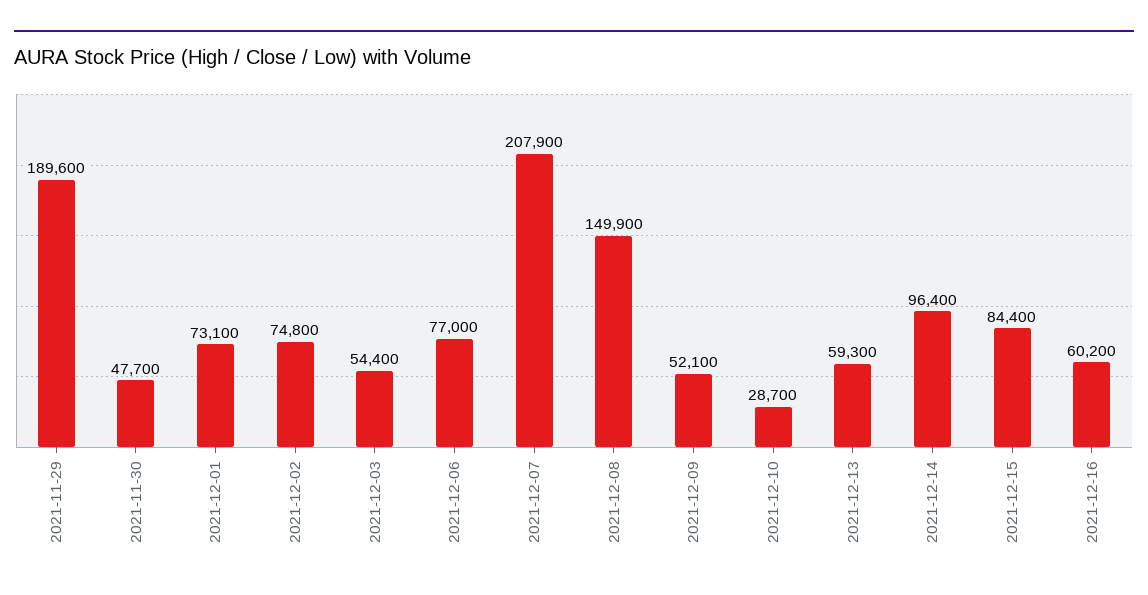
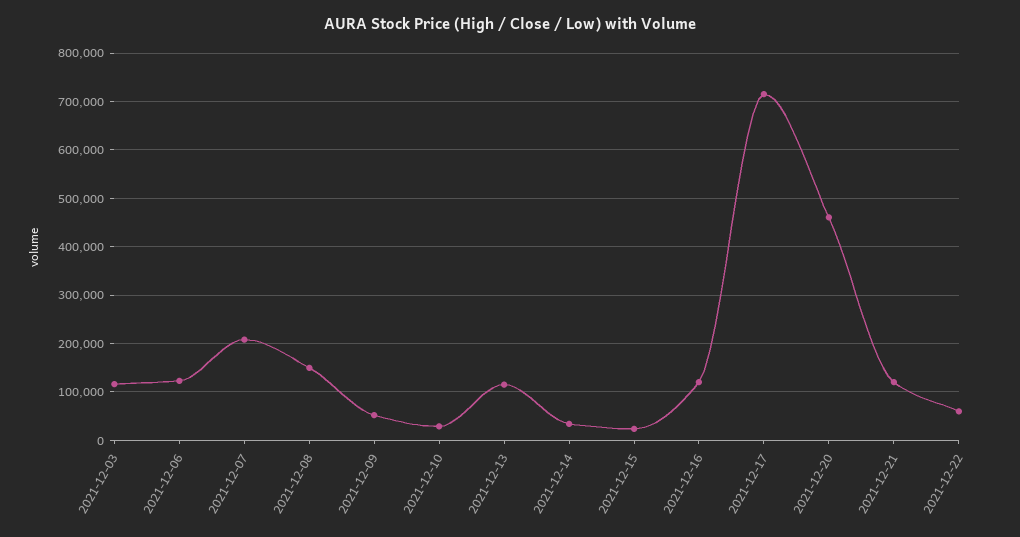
2021-11-29: 189600 -> none
2021-11-30: 47700 -> none
2021-12-01: 73100 -> none
2021-12-02: 74800 -> none
2021-12-03: 54400 -> 120000
2021-12-06: 77000 -> 120000
2021-12-13: 59300 -> 120000
2021-12-14: 96400 -> 40000
2021-12-15: 84400 -> 20000
2021-12-16: 60200 -> 120000
2021-12-17: none -> 720000
2021-12-20: none -> 460000
2021-12-21: none -> 120000
2021-12-22: none -> 60000

